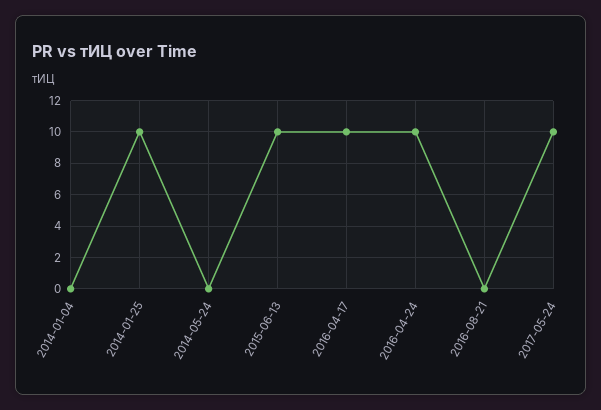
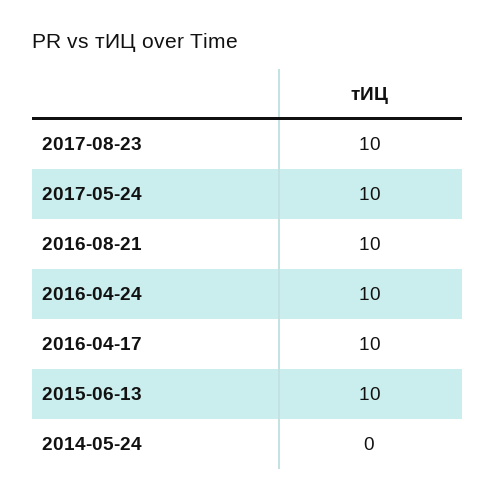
2014-01-04: 0 -> none
2014-01-25: 10 -> none
2016-08-21: 0 -> 10
2017-08-23: none -> 10

